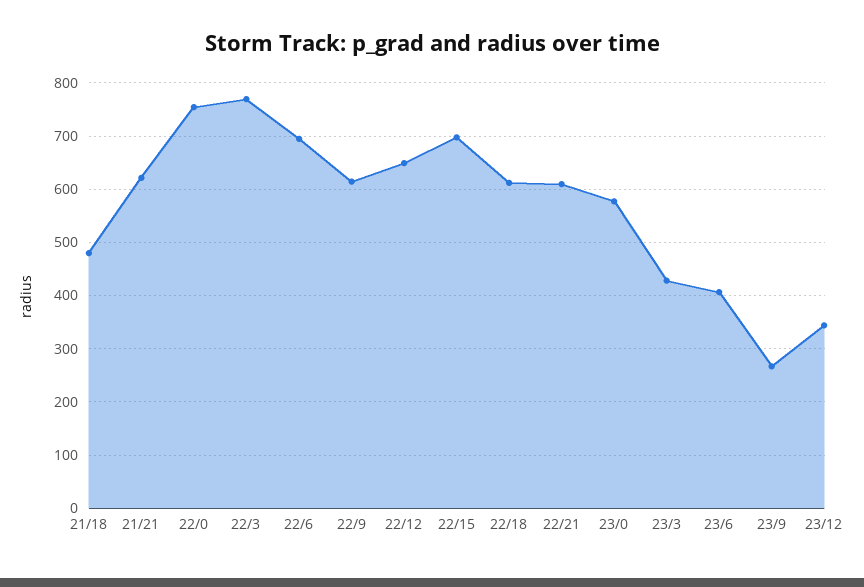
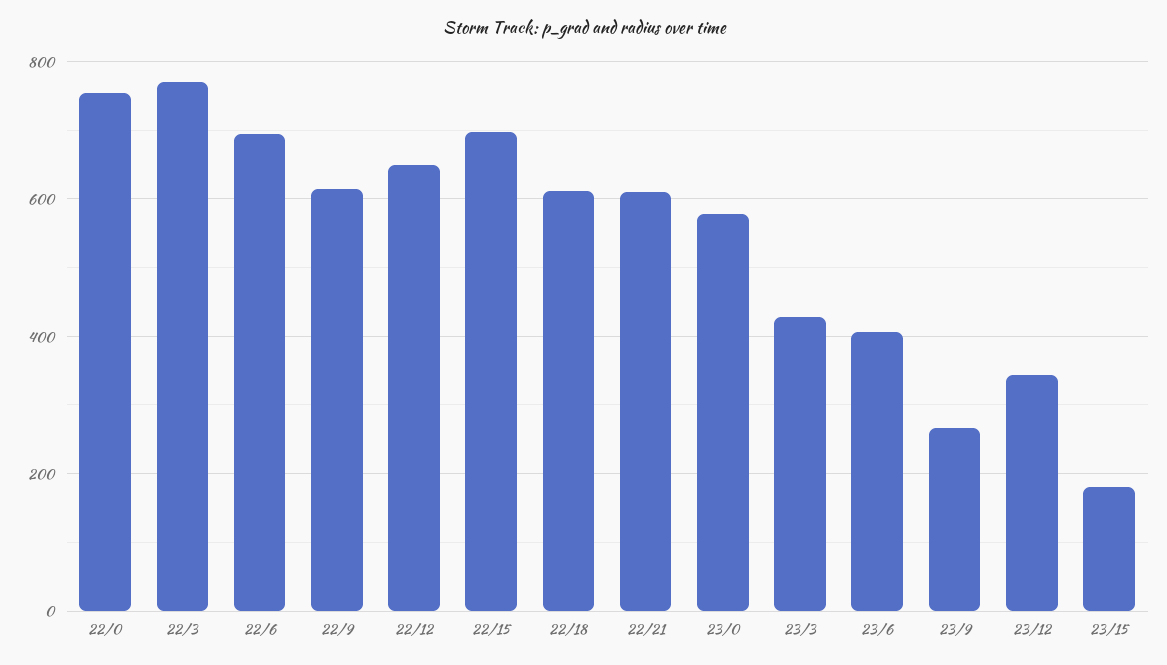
21/18: 480 -> none
21/21: 620 -> none
23/15: none -> 180

